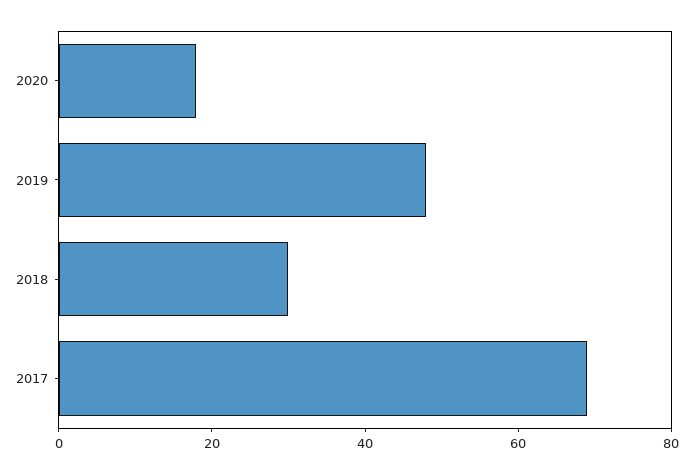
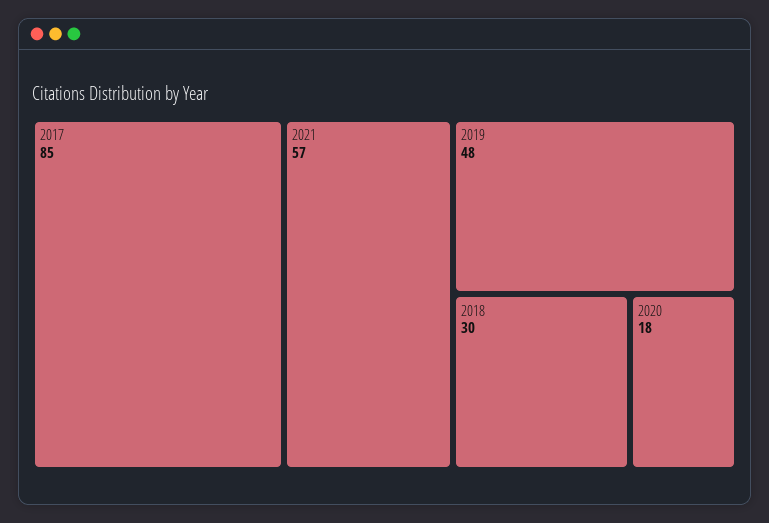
2017: 70 -> 85
2021: none -> 57

